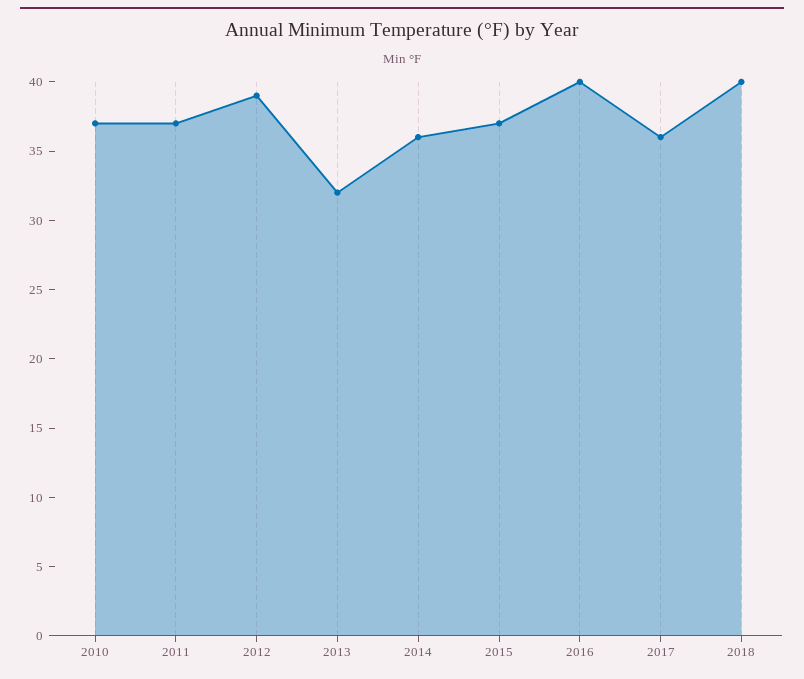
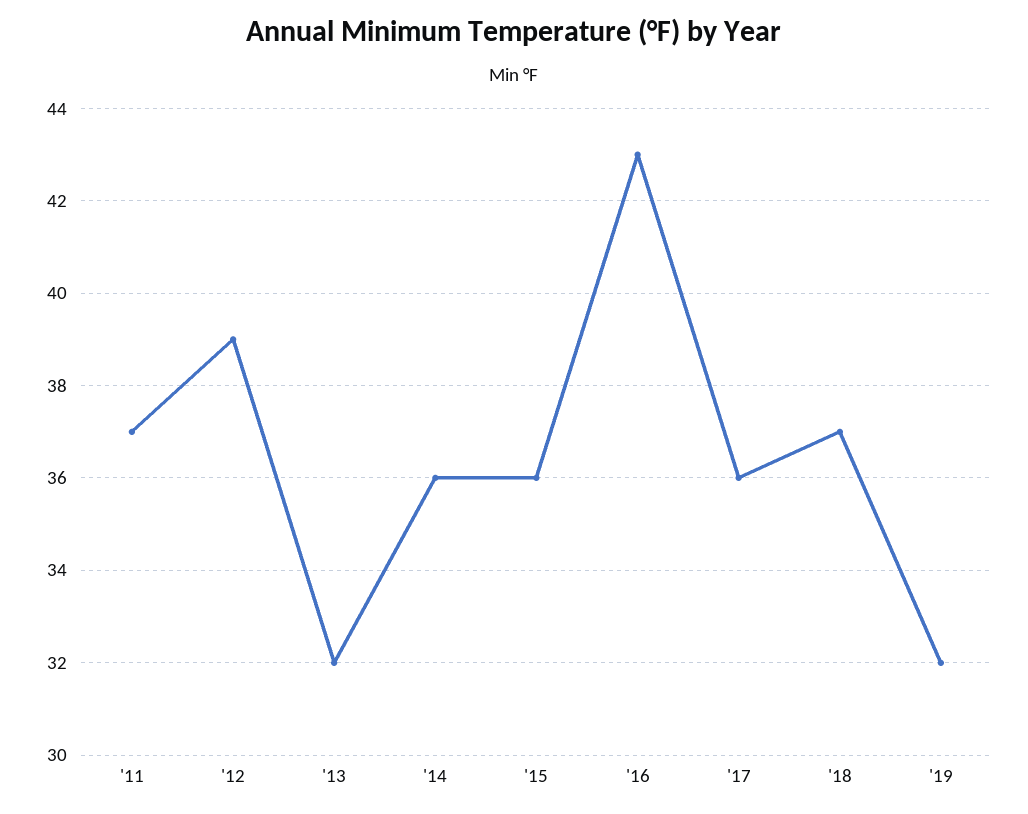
2010: 37 -> none
2015: 37 -> 36
2016: 40 -> 43
2018: 40 -> 37
'19: none -> 32

